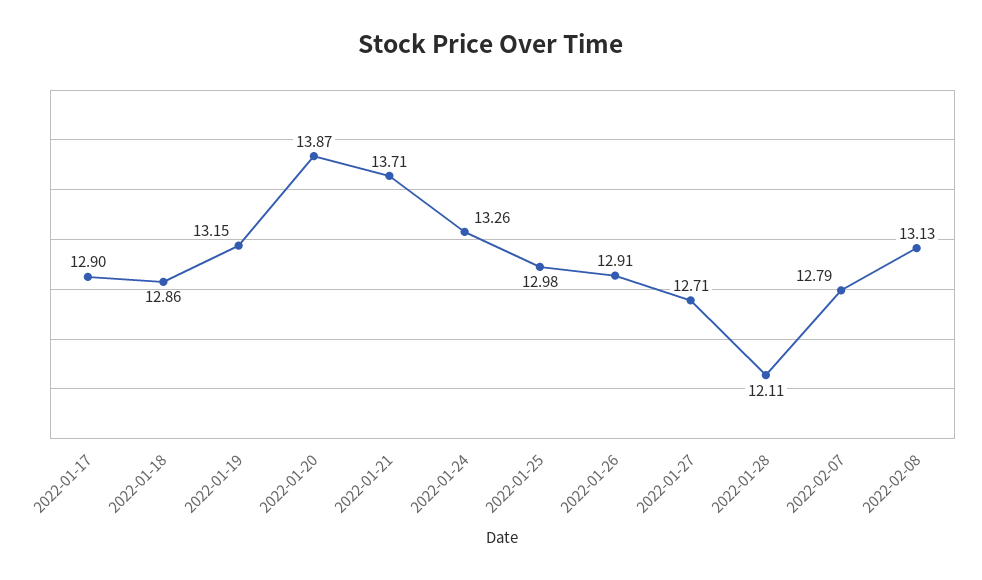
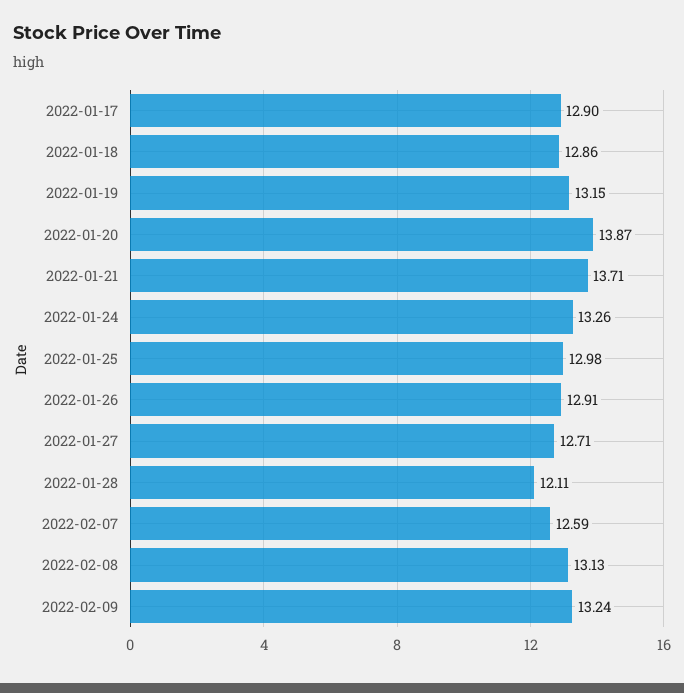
2022-02-07: 12.79 -> 12.59
2022-02-09: none -> 13.24

